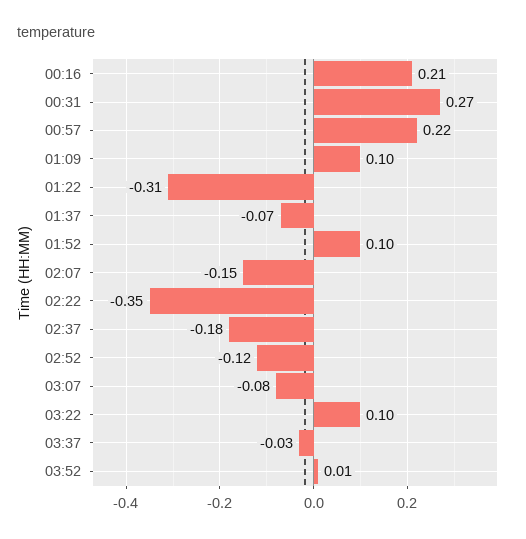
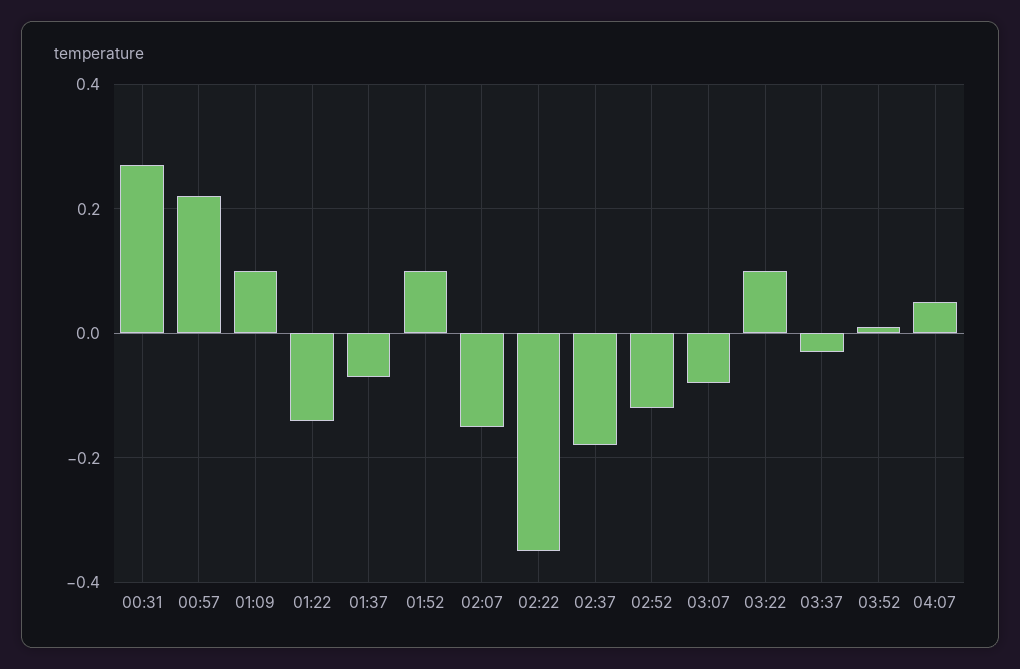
00:16: 0.21 -> none
01:22: -0.31 -> -0.15
04:07: none -> 0.05

